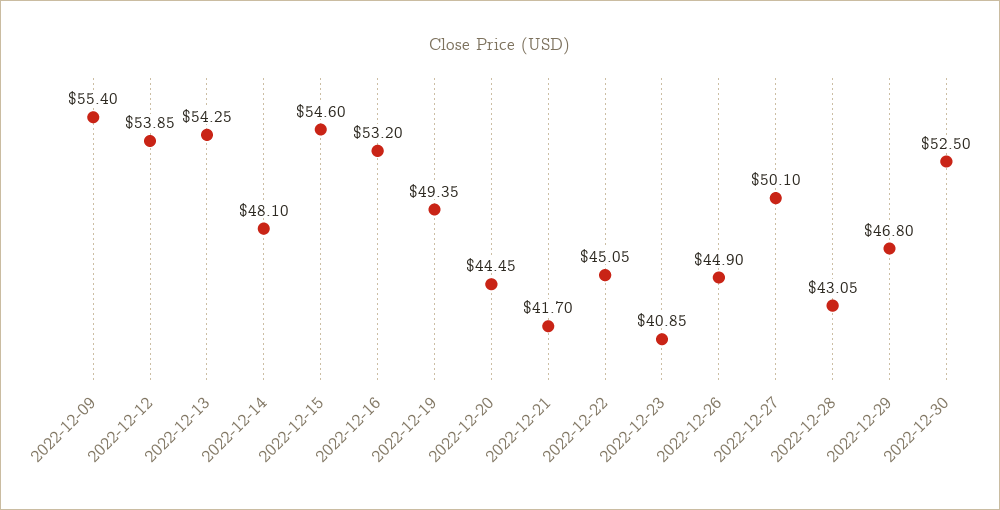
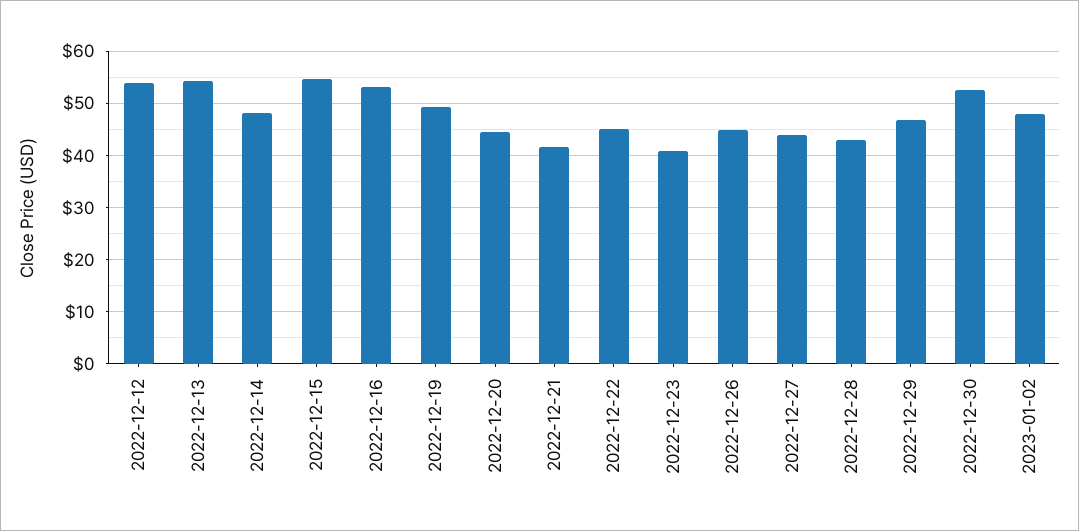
2022-12-09: 55.4 -> none
2022-12-27: 50.1 -> 44
2023-01-02: none -> 48

